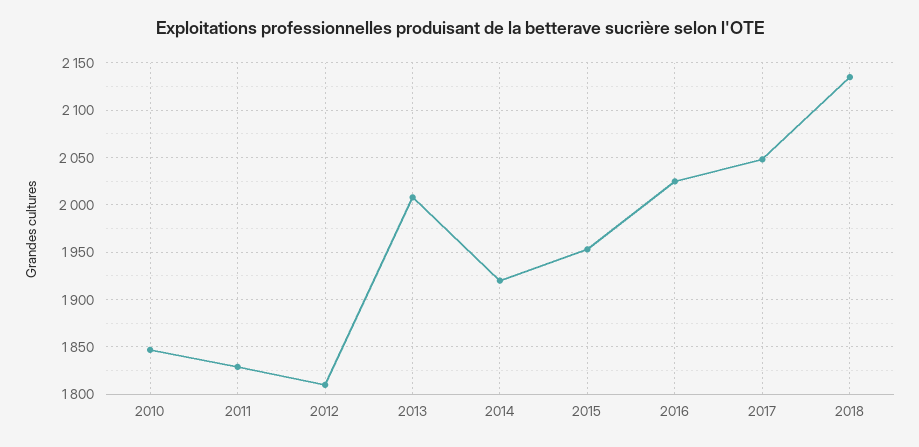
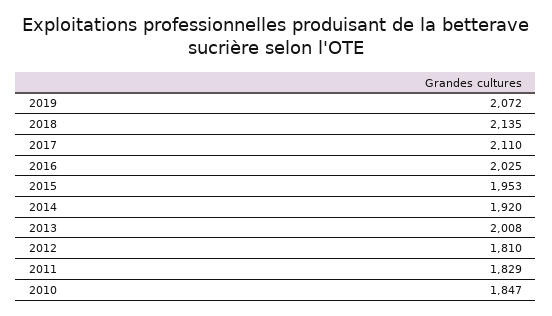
2017: 2050 -> 2110
2019: none -> 2072

